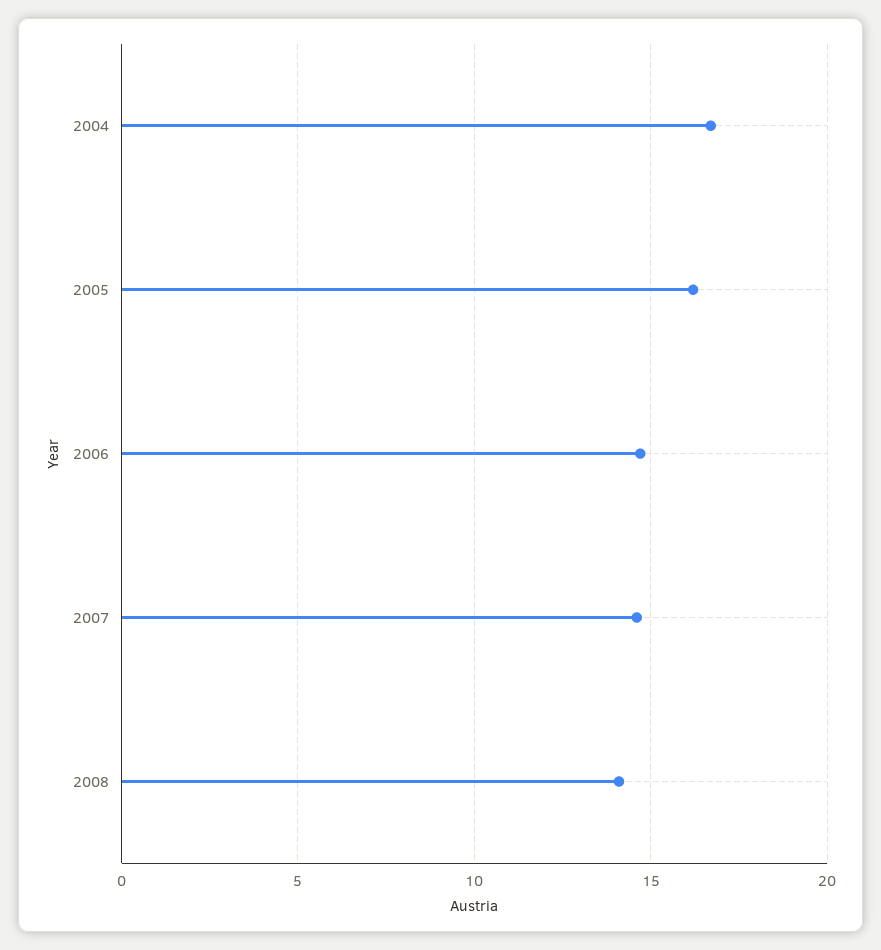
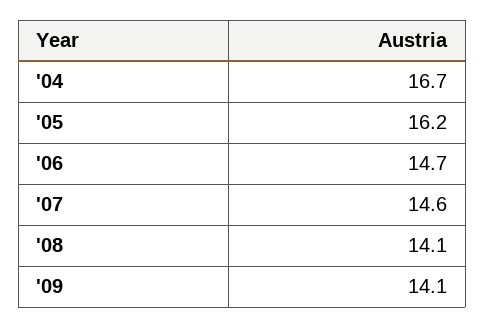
'09: none -> 14.1

